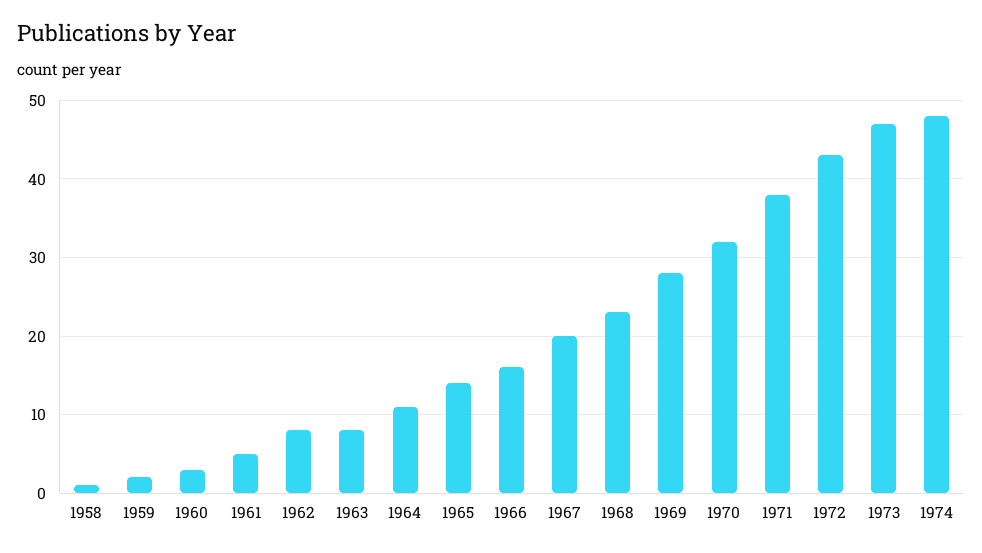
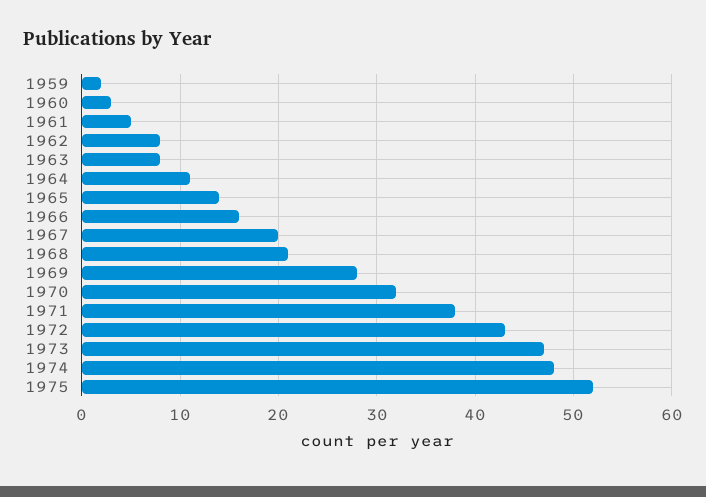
1958: 1 -> none
1968: 23 -> 21
1975: none -> 52

